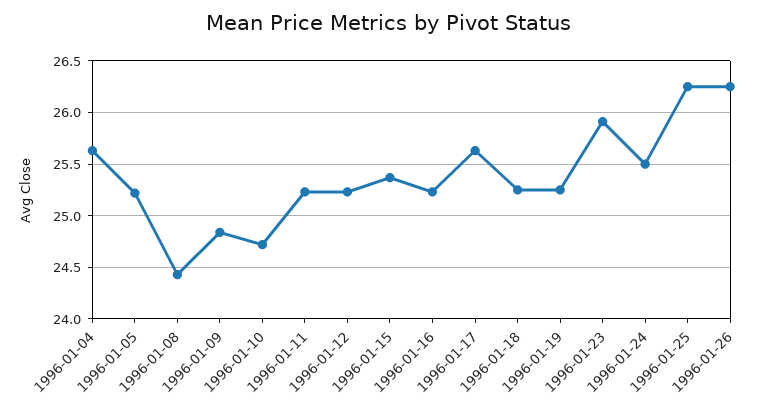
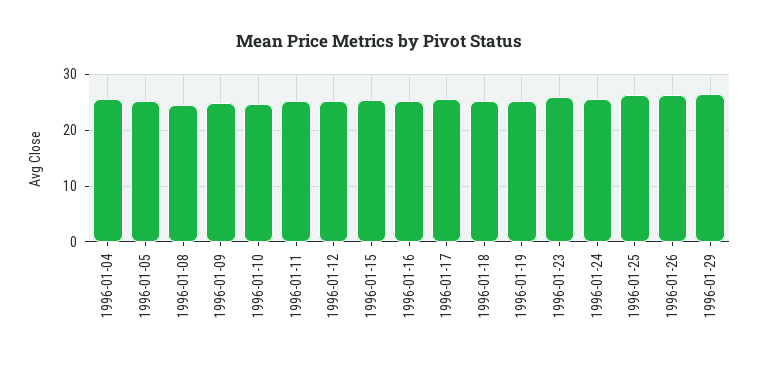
1996-01-29: none -> 26

